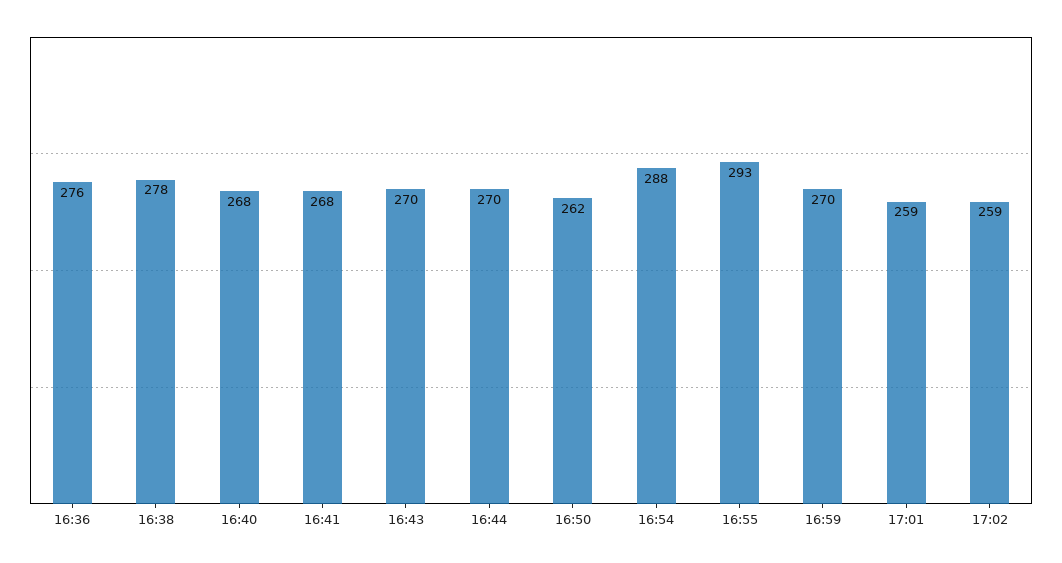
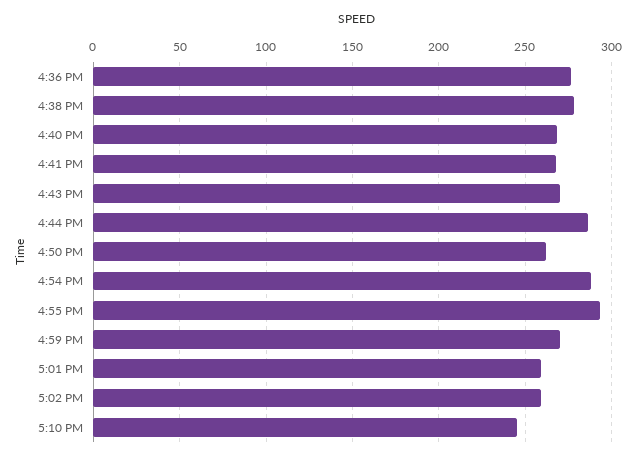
16:44: 270 -> 285
5:10 PM: none -> 245

